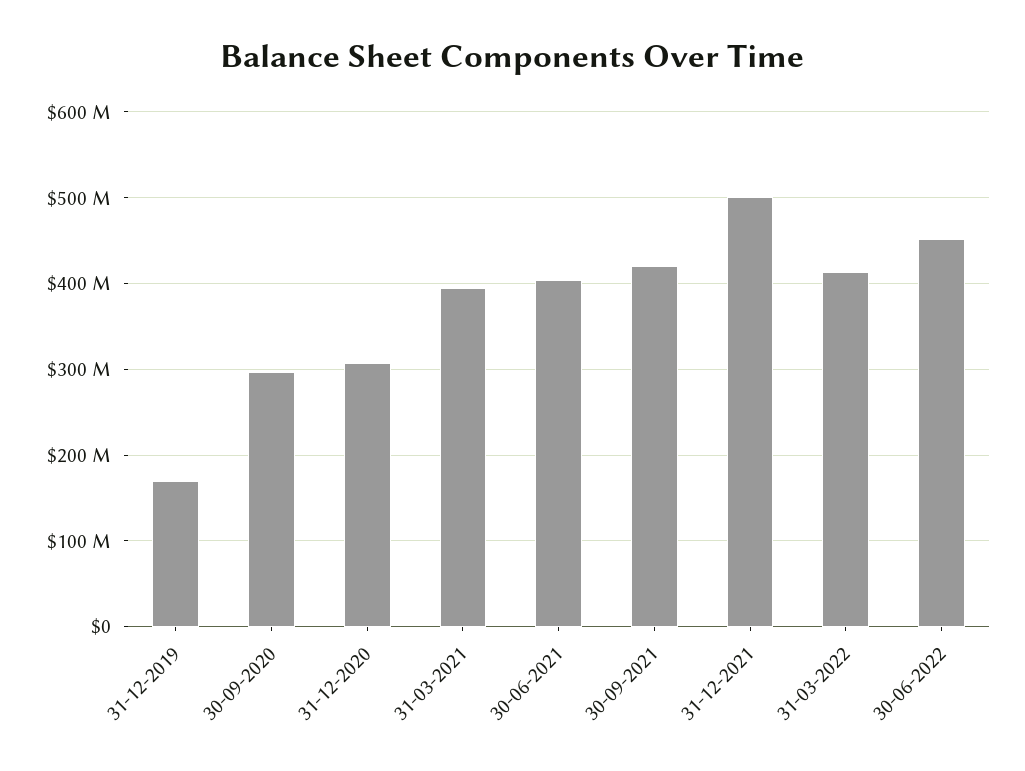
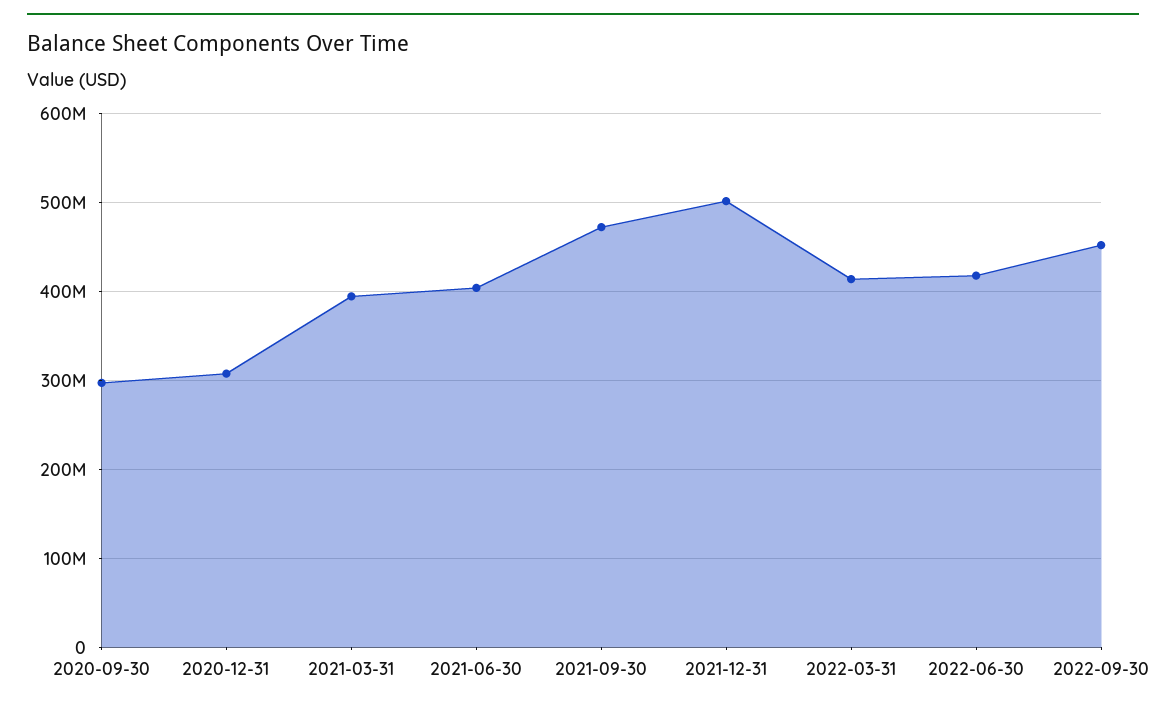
31-12-2019: 170000000 -> none
30-09-2021: 420000000 -> 470000000
30-06-2022: 450000000 -> 420000000
2022-09-30: none -> 450000000

